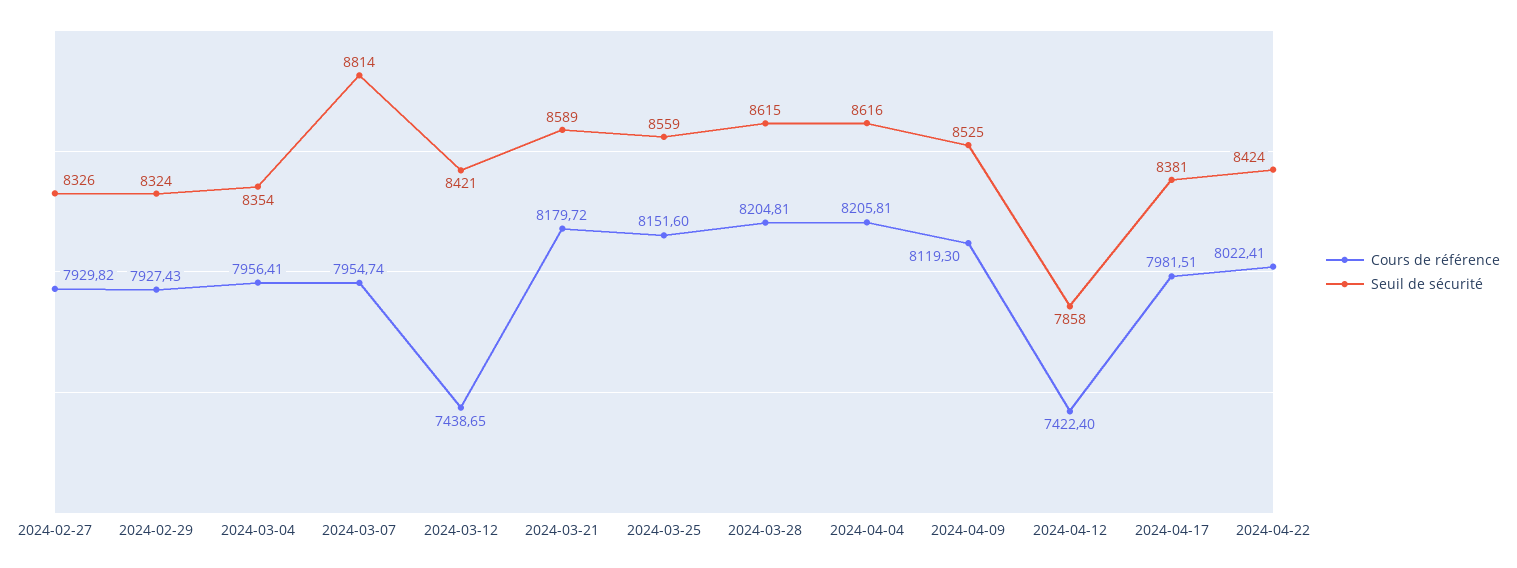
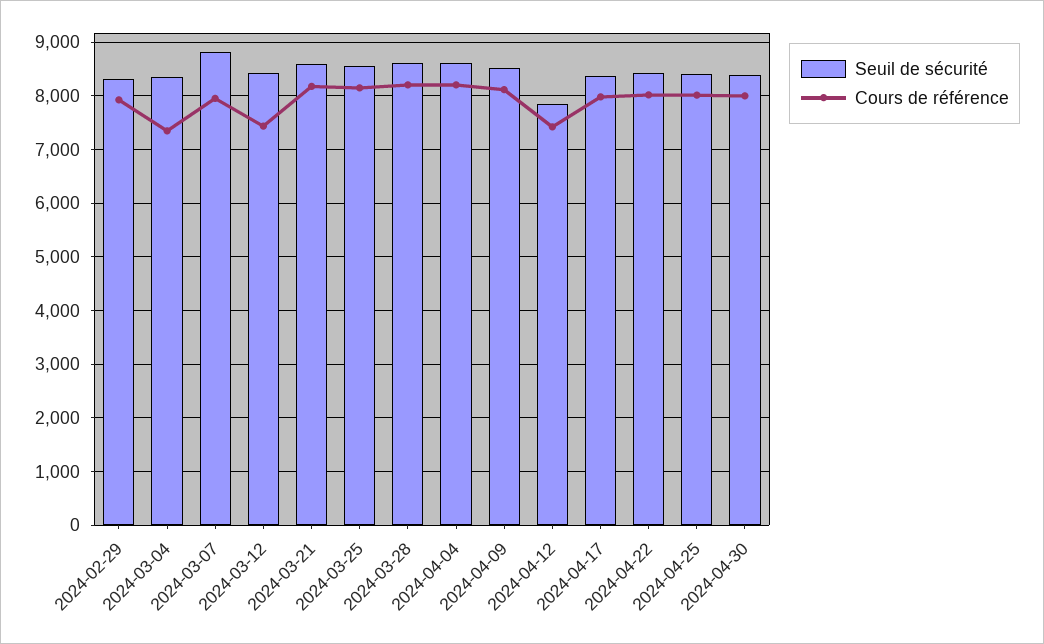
Cours de référence, 2024-02-27: 7929.82 -> none
Seuil de sécurité, 2024-02-27: 8326 -> none
Cours de référence, 2024-03-04: 7956.41 -> 7400
Seuil de sécurité, 2024-04-25: none -> 8400
Cours de référence, 2024-04-25: none -> 8000
Seuil de sécurité, 2024-04-30: none -> 8400
Cours de référence, 2024-04-30: none -> 8000

